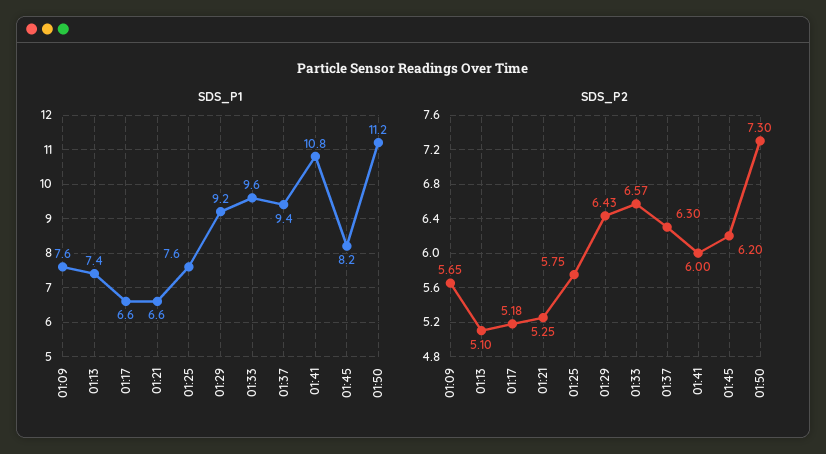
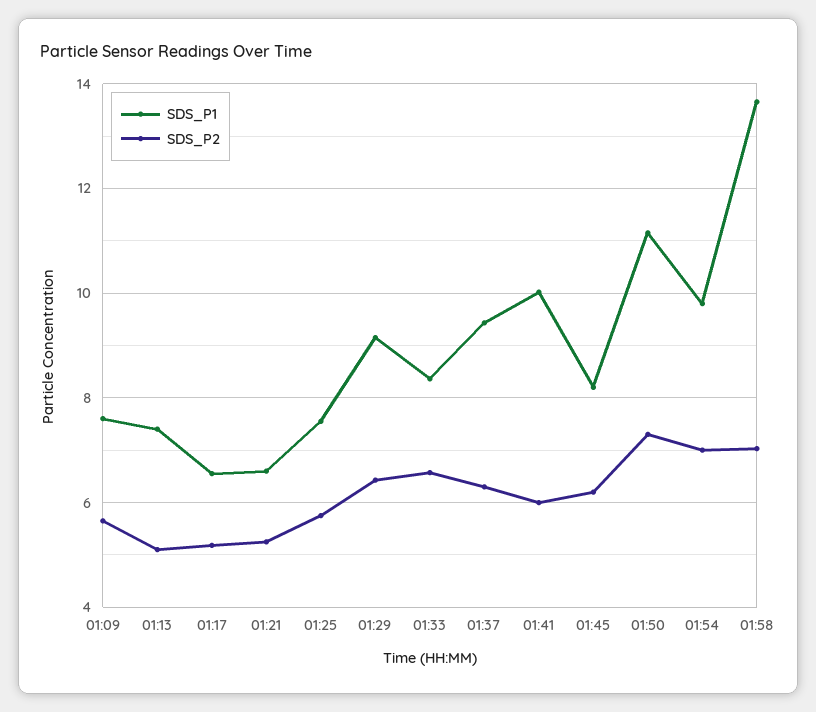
SDS_P1, 01:33: 9.6 -> 8.4
SDS_P1, 01:41: 10.8 -> 10
SDS_P1, 01:54: none -> 9.8
SDS_P2, 01:54: none -> 7
SDS_P1, 01:58: none -> 13.6
SDS_P2, 01:58: none -> 7

